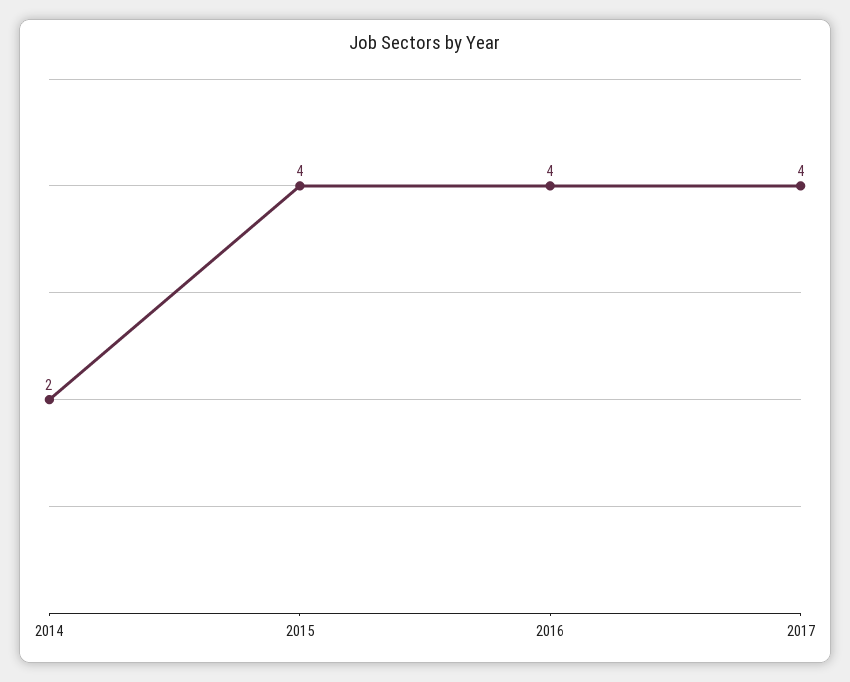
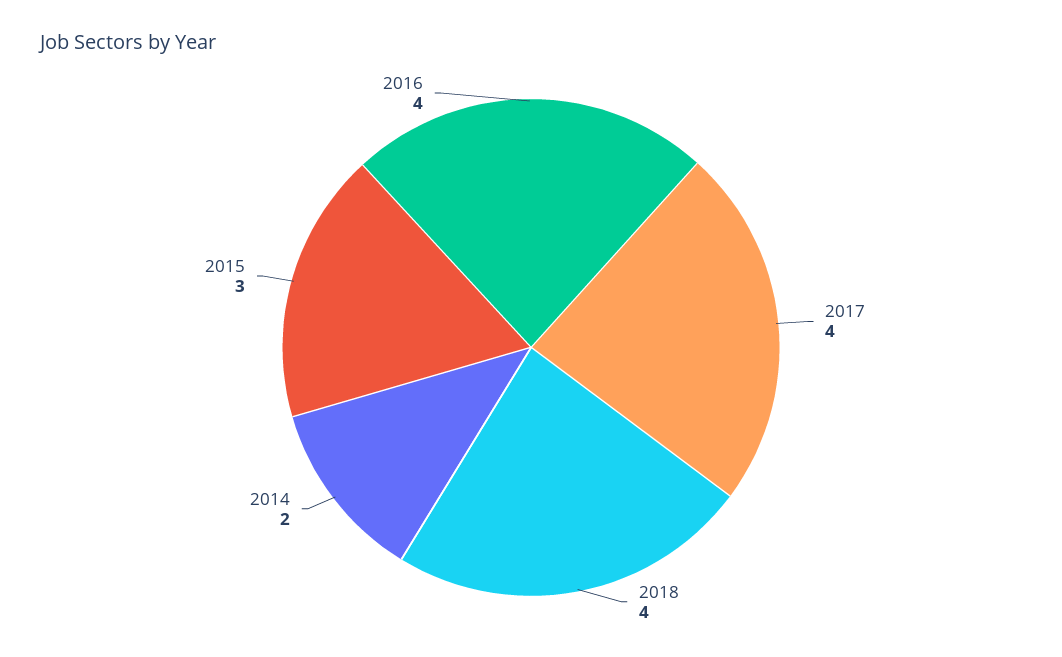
2015: 4 -> 3
2018: none -> 4

